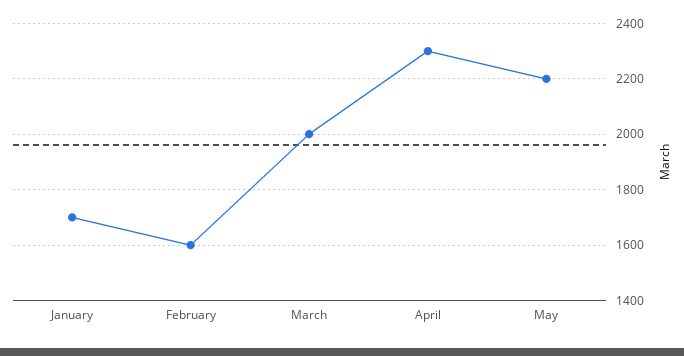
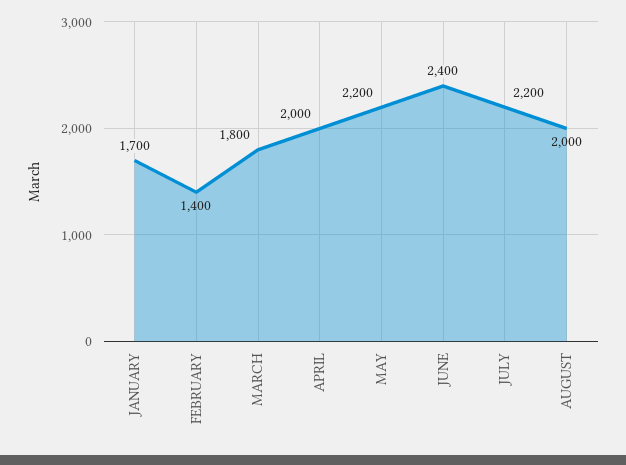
February: 1600 -> 1400
March: 2000 -> 1800
April: 2300 -> 2000
JUNE: none -> 2400
JULY: none -> 2200
AUGUST: none -> 2000

